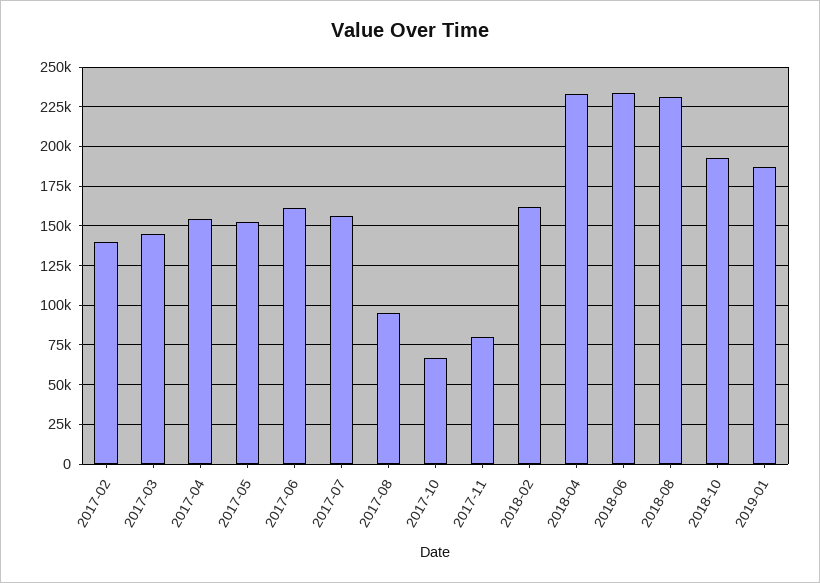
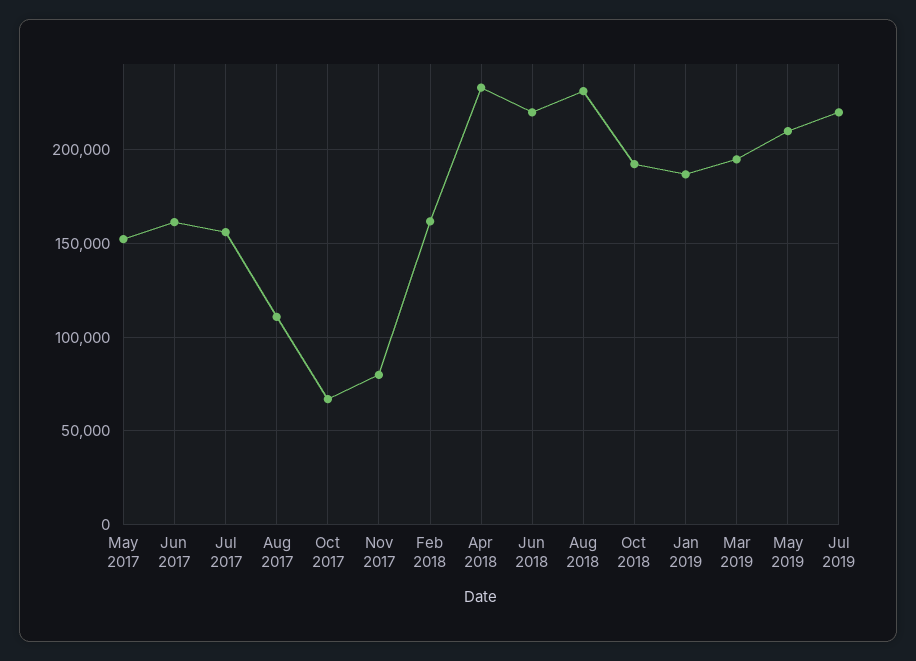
2017-02: 140000 -> none
2017-03: 145000 -> none
2017-04: 155000 -> none
2017-08: 95000 -> 110000
2018-06: 235000 -> 220000
Mar 2019: none -> 195000
May 2019: none -> 210000
Jul 2019: none -> 220000

